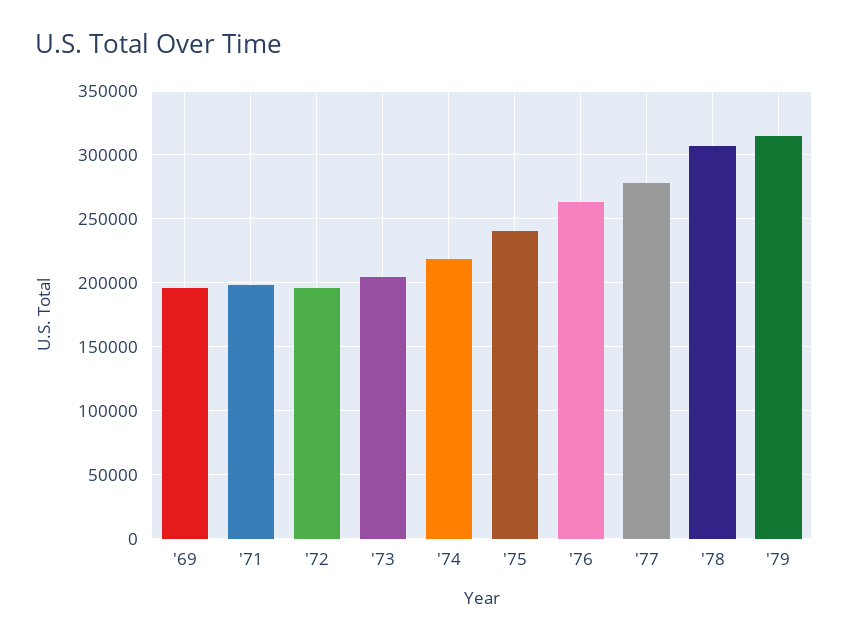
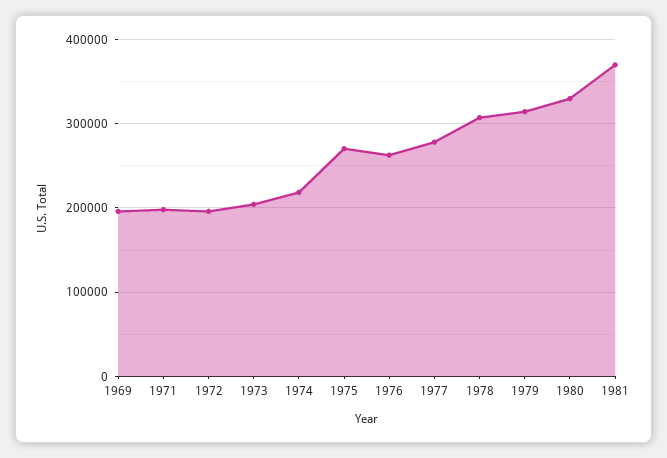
'75: 240000 -> 270000
1980: none -> 330000
1981: none -> 370000

